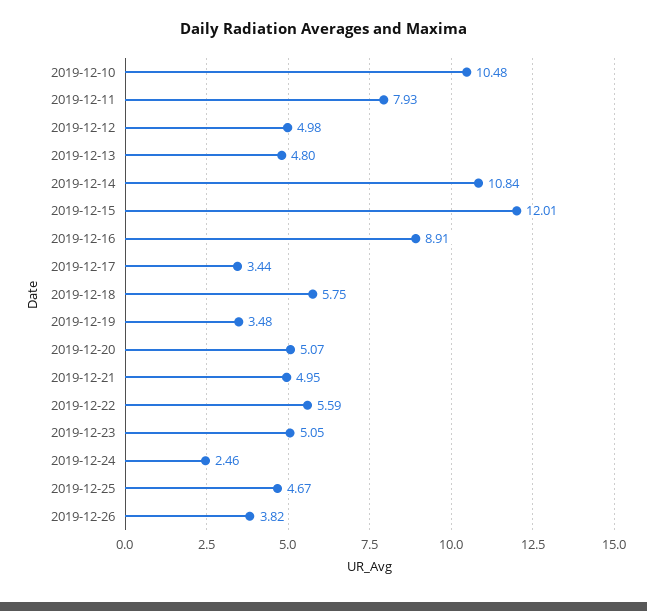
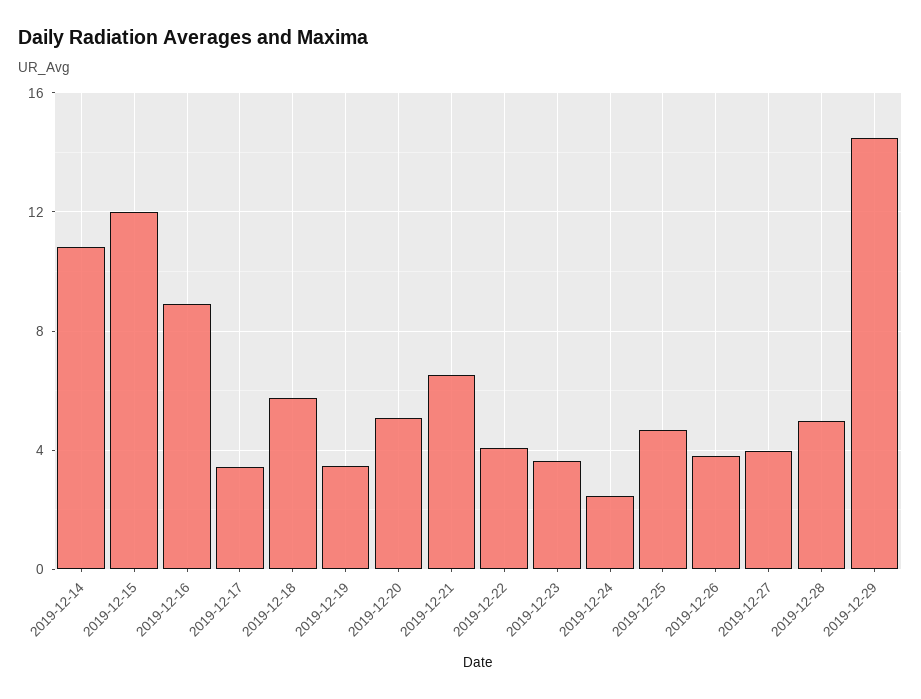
2019-12-10: 10.48 -> none
2019-12-11: 7.93 -> none
2019-12-12: 4.98 -> none
2019-12-13: 4.8 -> none
2019-12-21: 4.95 -> 6.5
2019-12-22: 5.59 -> 4
2019-12-23: 5.05 -> 3.5
2019-12-27: none -> 4
2019-12-28: none -> 5
2019-12-29: none -> 14.5

